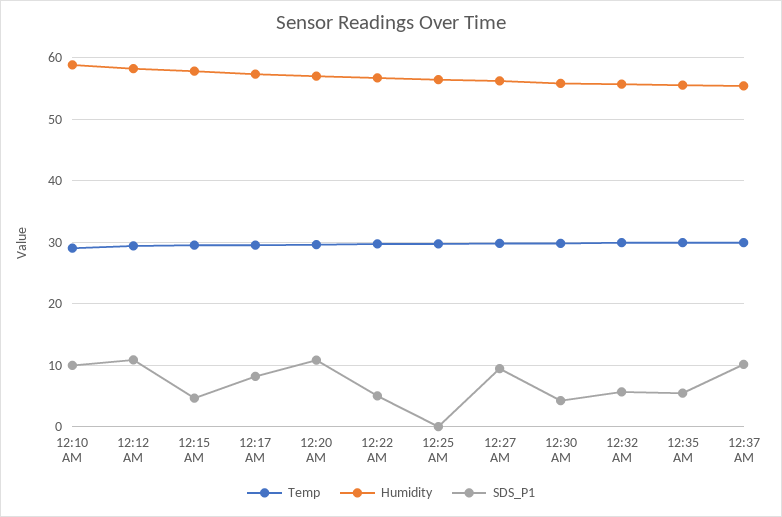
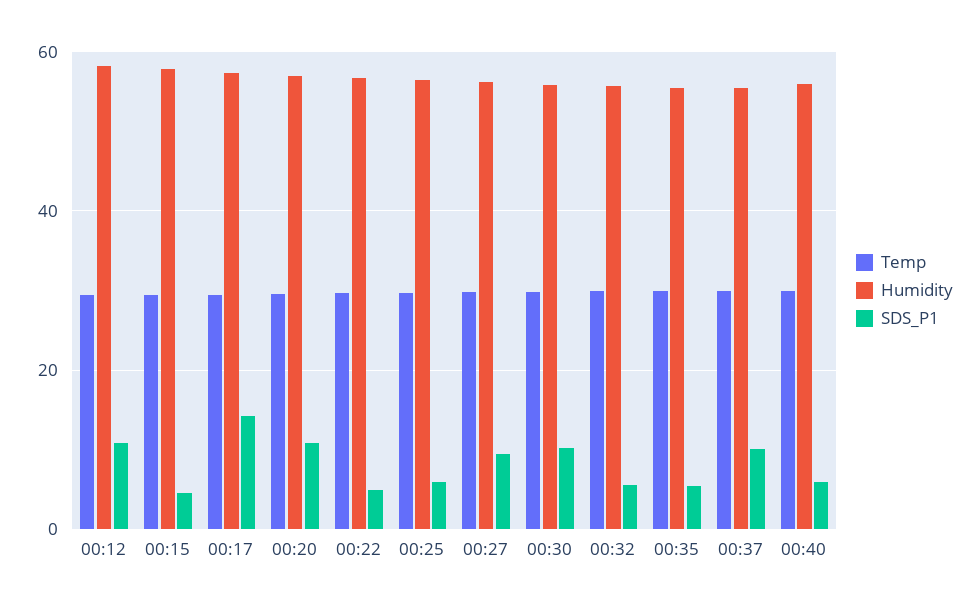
Temp, 12:10 AM: 29 -> none
Humidity, 12:10 AM: 59 -> none
SDS_P1, 12:10 AM: 10 -> none
SDS_P1, 12:17 AM: 8 -> 14
SDS_P1, 12:25 AM: 0 -> 6
SDS_P1, 12:30 AM: 4 -> 10
Temp, 00:40: none -> 30
Humidity, 00:40: none -> 56
SDS_P1, 00:40: none -> 6

